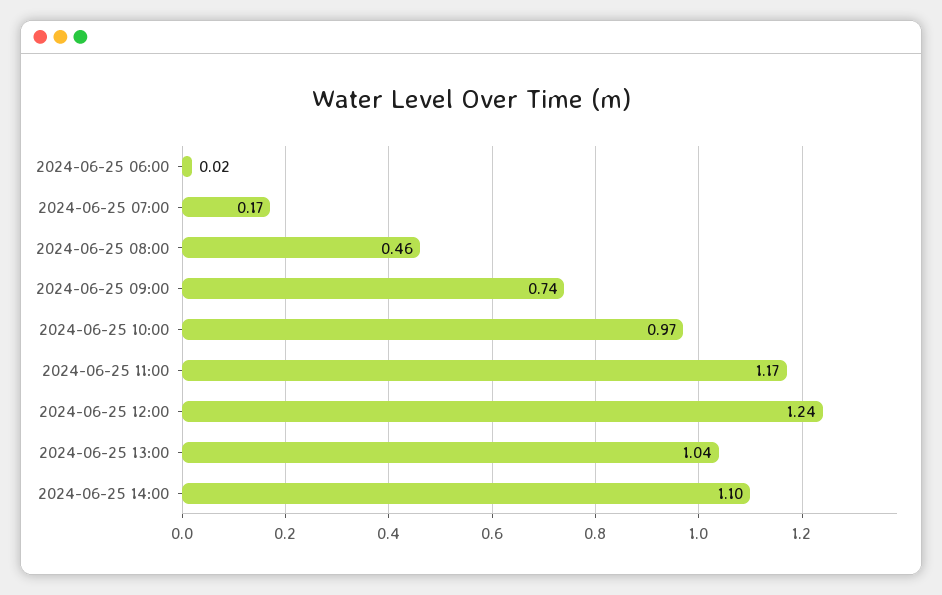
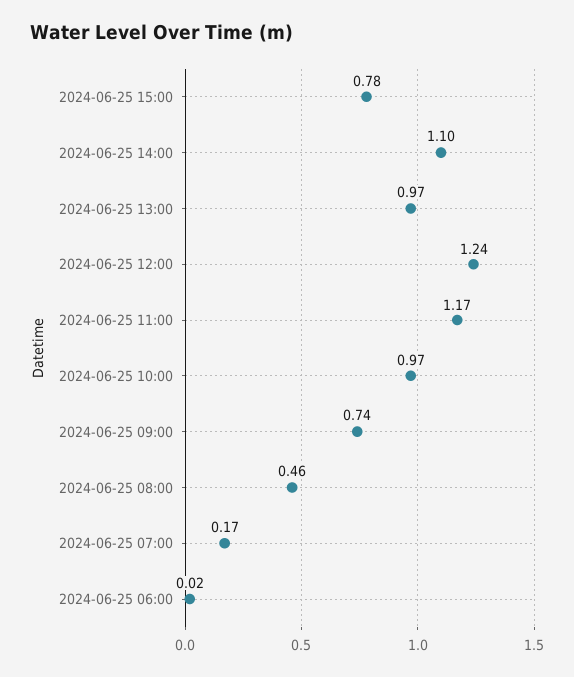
2024-06-25 13:00: 1.04 -> 0.97
2024-06-25 15:00: none -> 0.78

